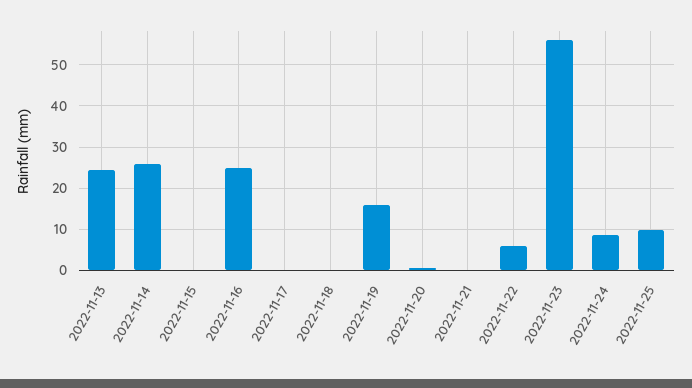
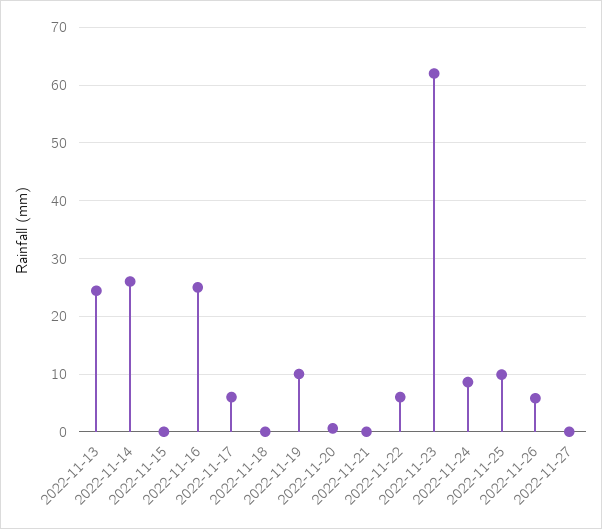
2022-11-17: 0 -> 6
2022-11-19: 16 -> 10
2022-11-23: 56 -> 62
2022-11-26: none -> 6
2022-11-27: none -> 0

